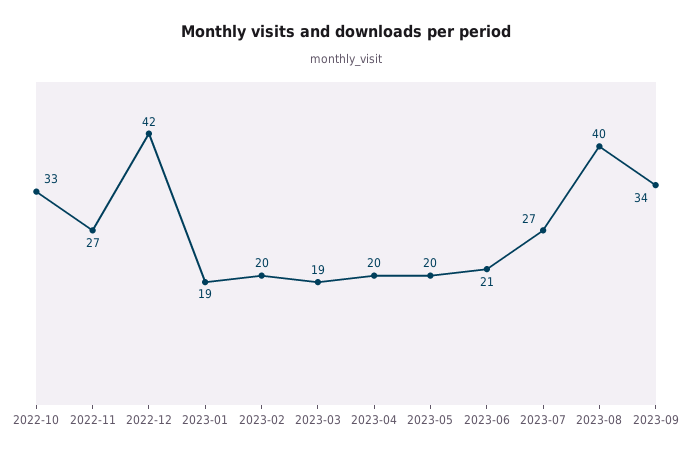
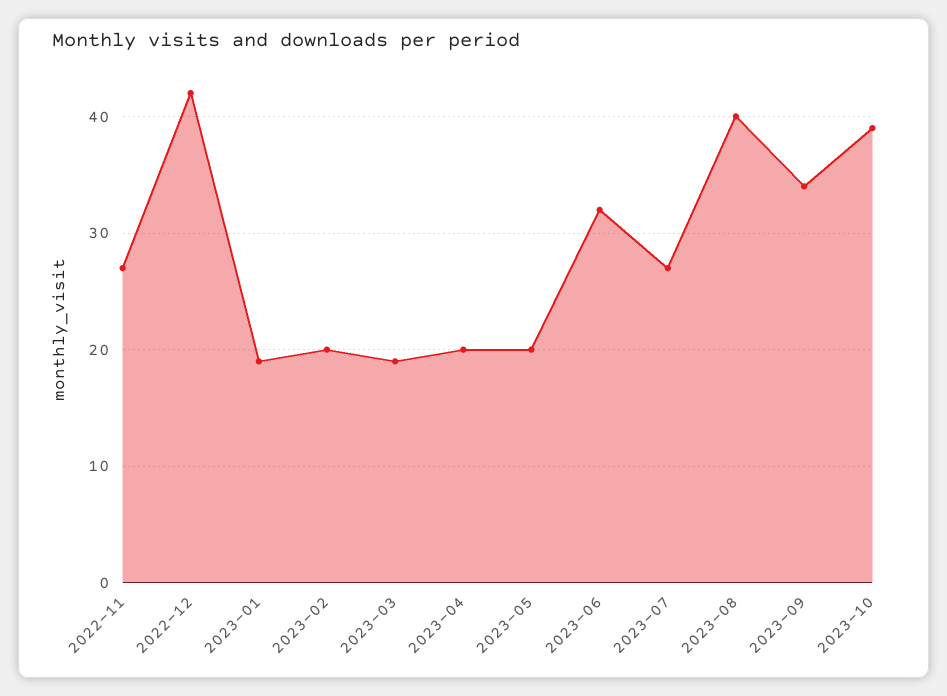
2022-10: 33 -> none
2023-06: 21 -> 32
2023-10: none -> 39

